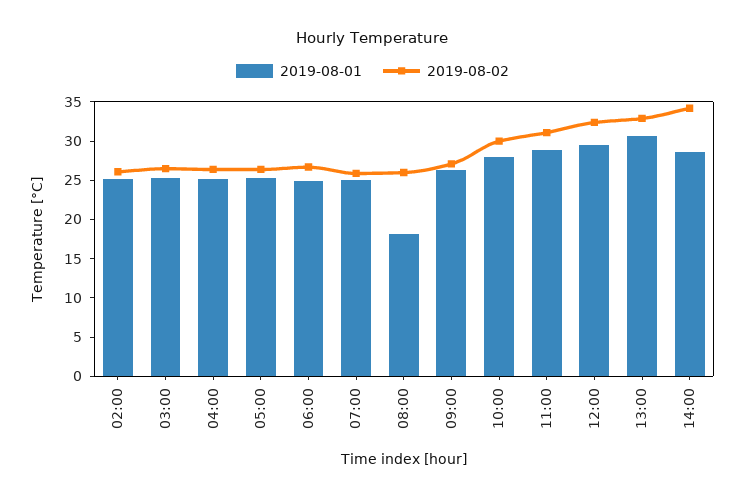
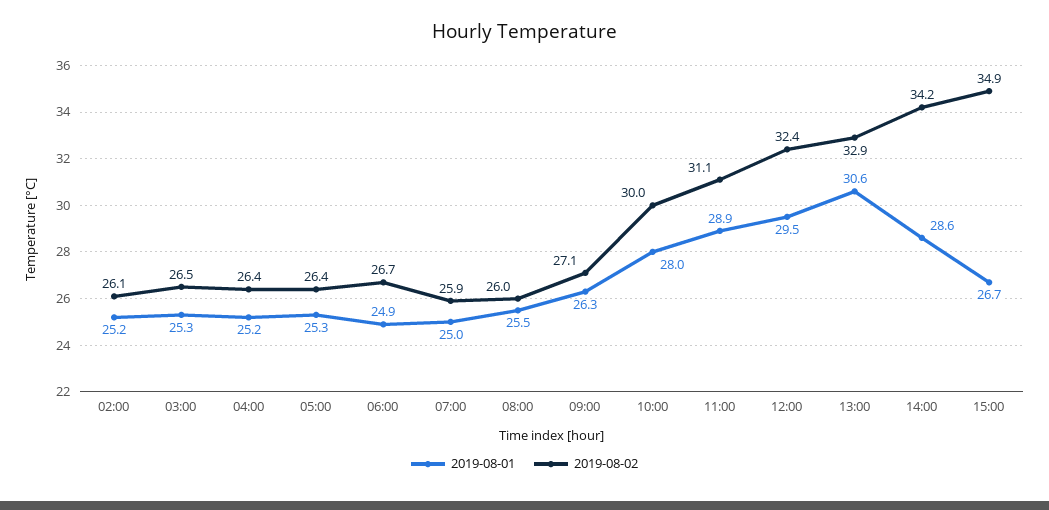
2019-08-01, 08:00: 17.5 -> 25.5
2019-08-01, 15:00: none -> 26.7
2019-08-02, 15:00: none -> 34.9

